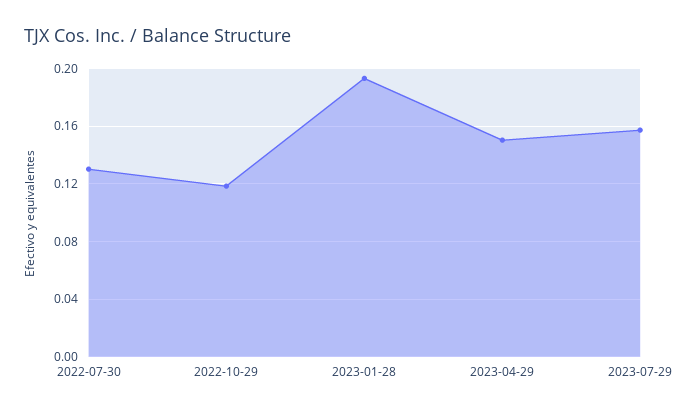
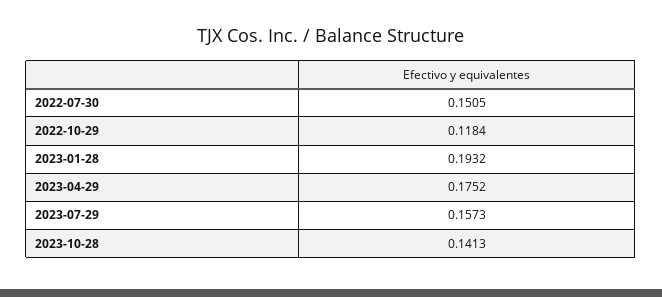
2022-07-30: 0.13 -> 0.1505
2023-04-29: 0.15 -> 0.1752
2023-10-28: none -> 0.1413

